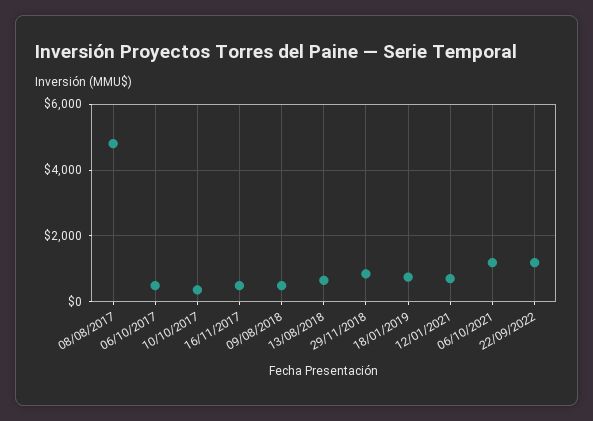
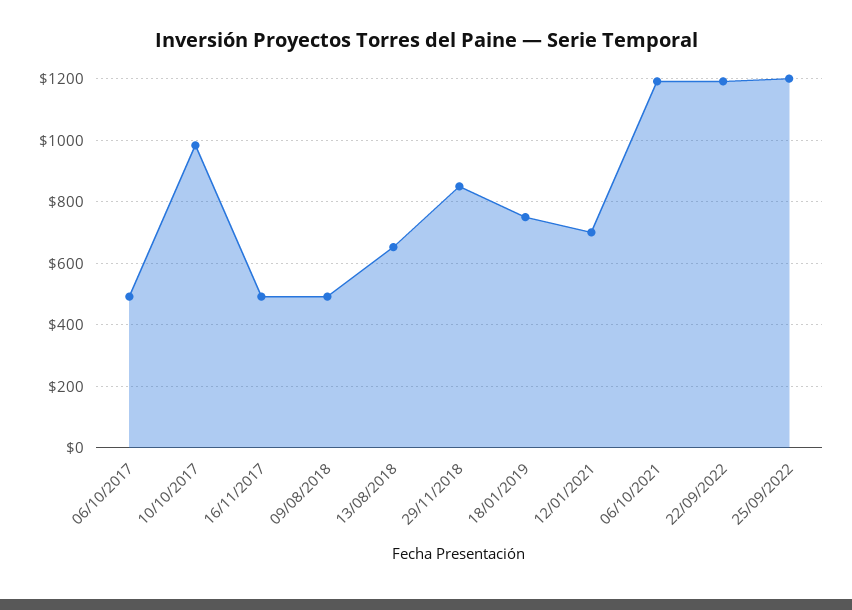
08/08/2017: 4800 -> none
10/10/2017: 400 -> 980
25/09/2022: none -> 1200

